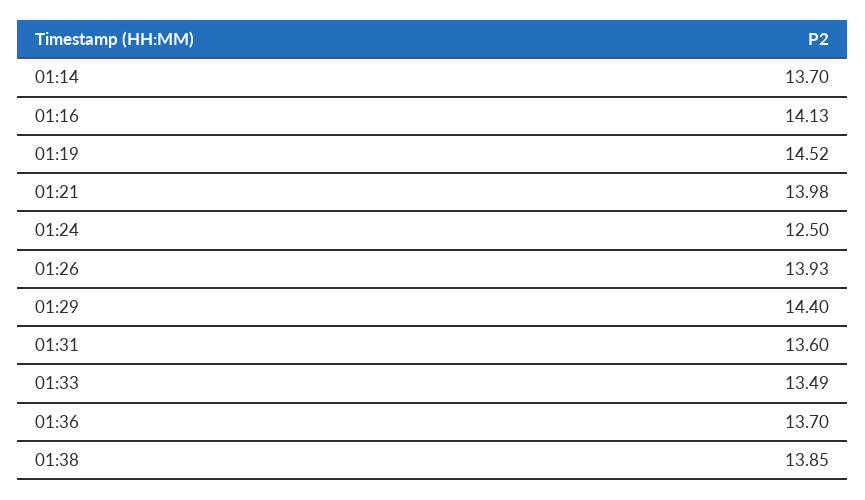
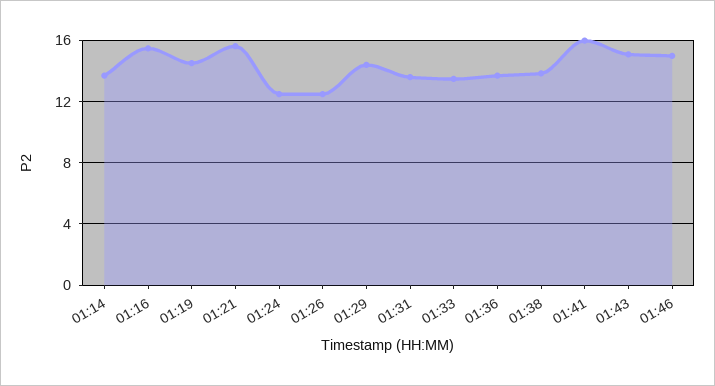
01:16: 14.13 -> 15.5
01:21: 13.98 -> 15.5
01:26: 13.93 -> 12.5
01:41: none -> 16
01:43: none -> 15
01:46: none -> 15

